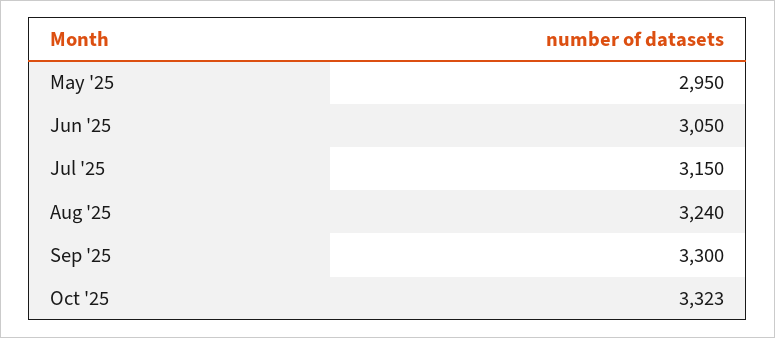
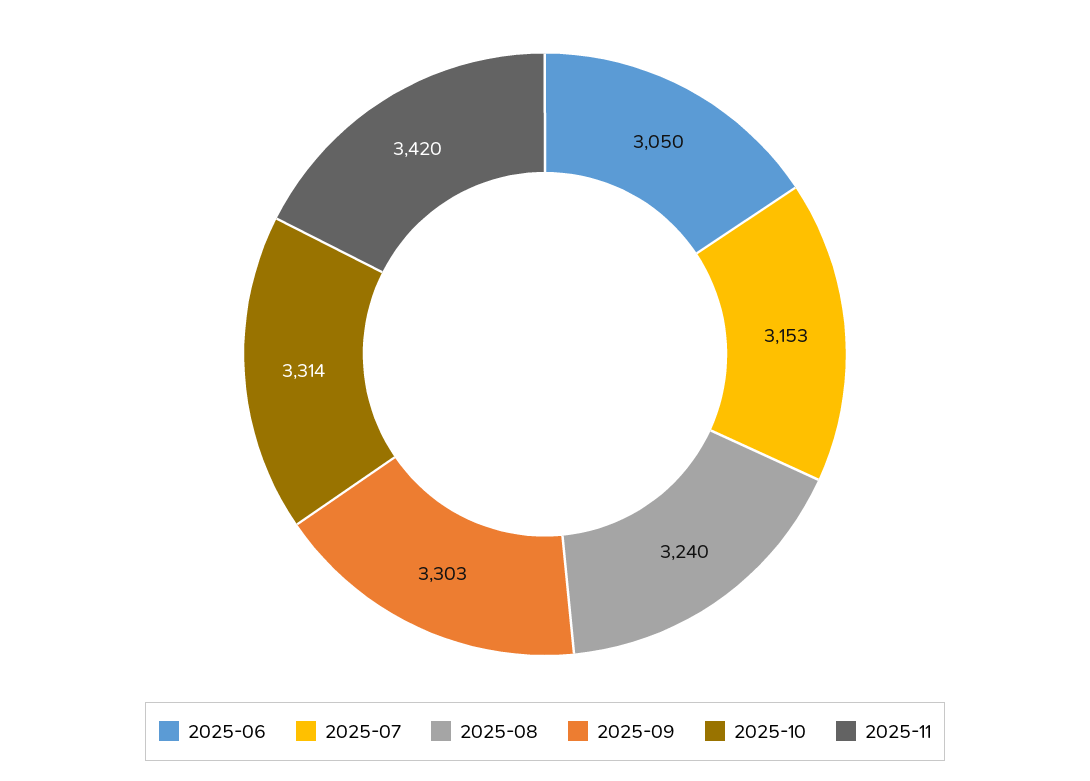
May '25: 2950 -> none
Jul '25: 3150 -> 3153
Sep '25: 3300 -> 3303
Oct '25: 3323 -> 3314
2025-11: none -> 3420

